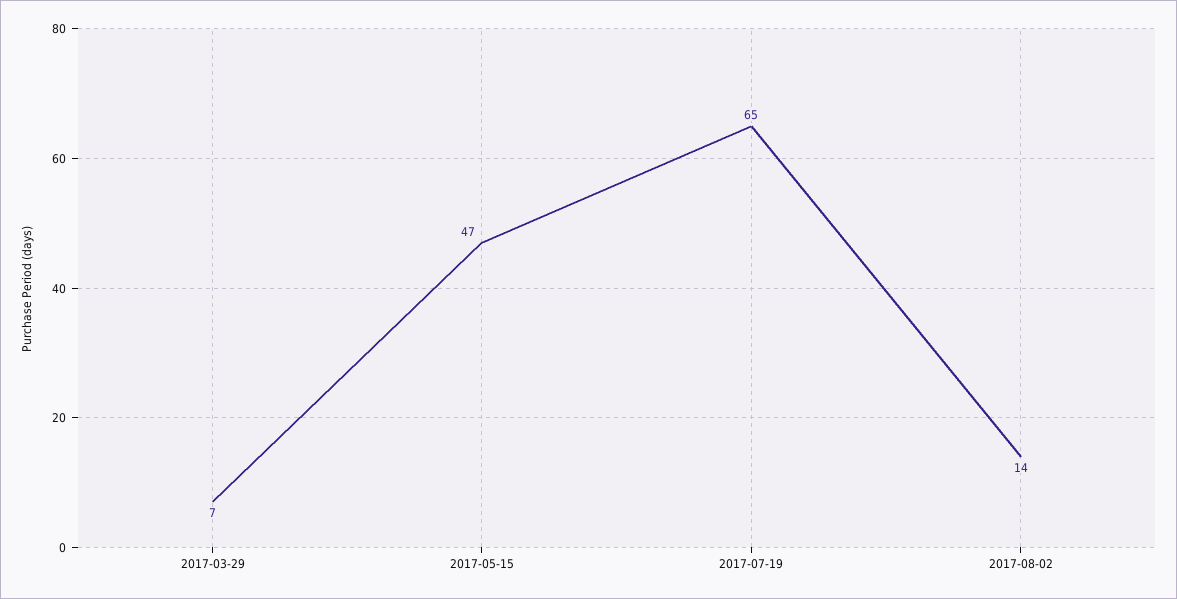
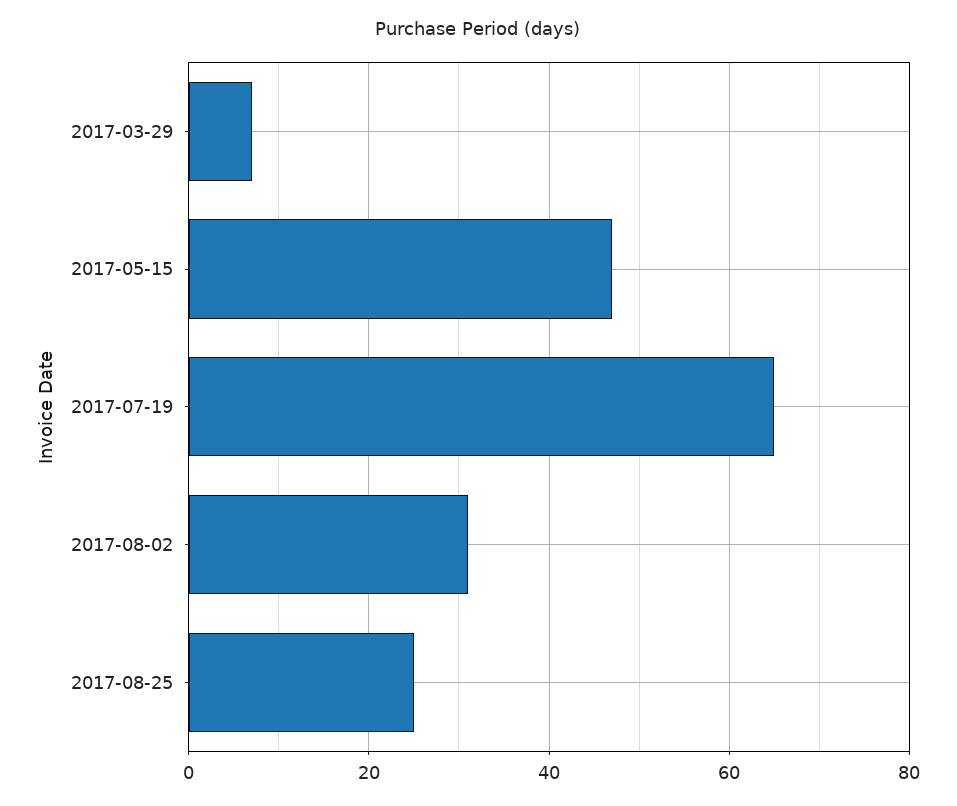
2017-08-02: 14 -> 30
2017-08-25: none -> 25

